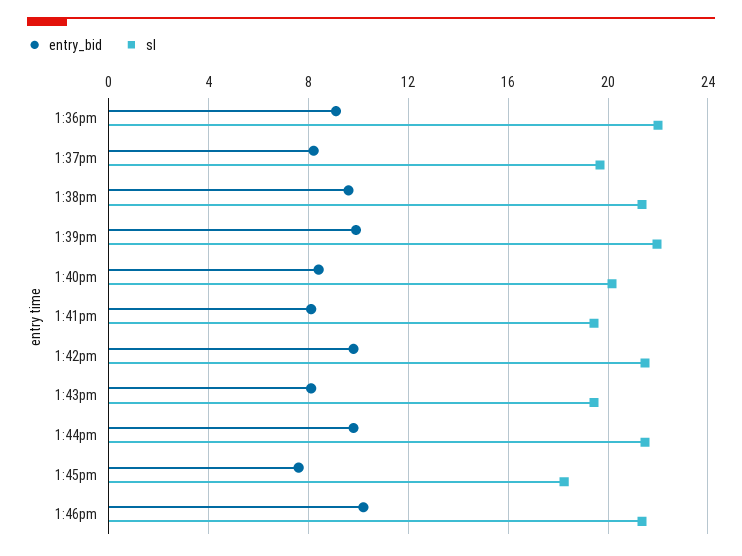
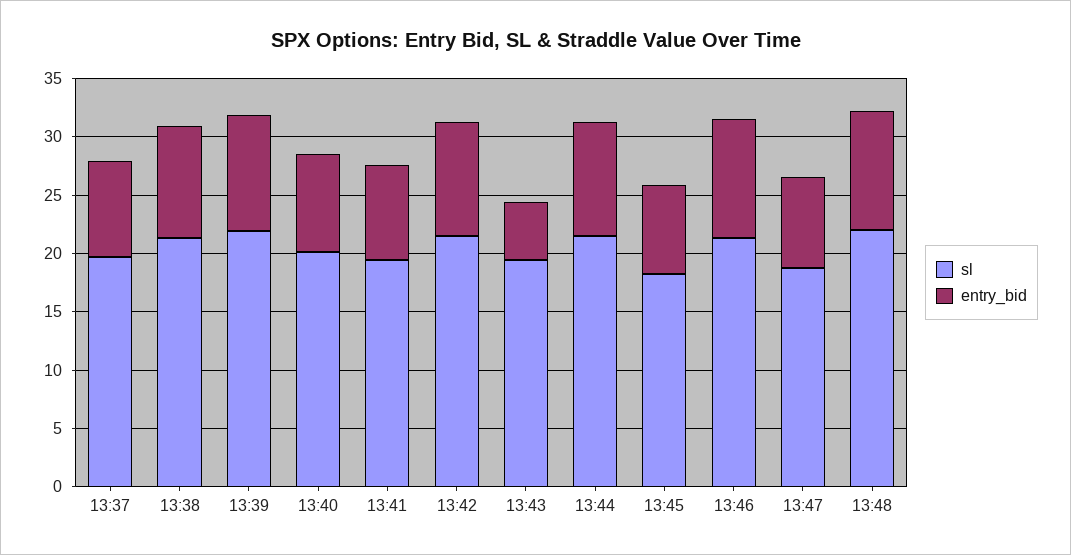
entry_bid, 1:36pm: 9 -> none
sl, 1:36pm: 22 -> none
entry_bid, 1:43pm: 8 -> 5
sl, 13:47: none -> 19
entry_bid, 13:47: none -> 8
sl, 13:48: none -> 22
entry_bid, 13:48: none -> 10

